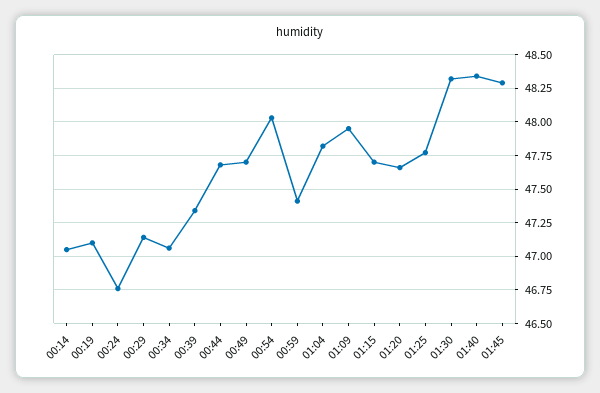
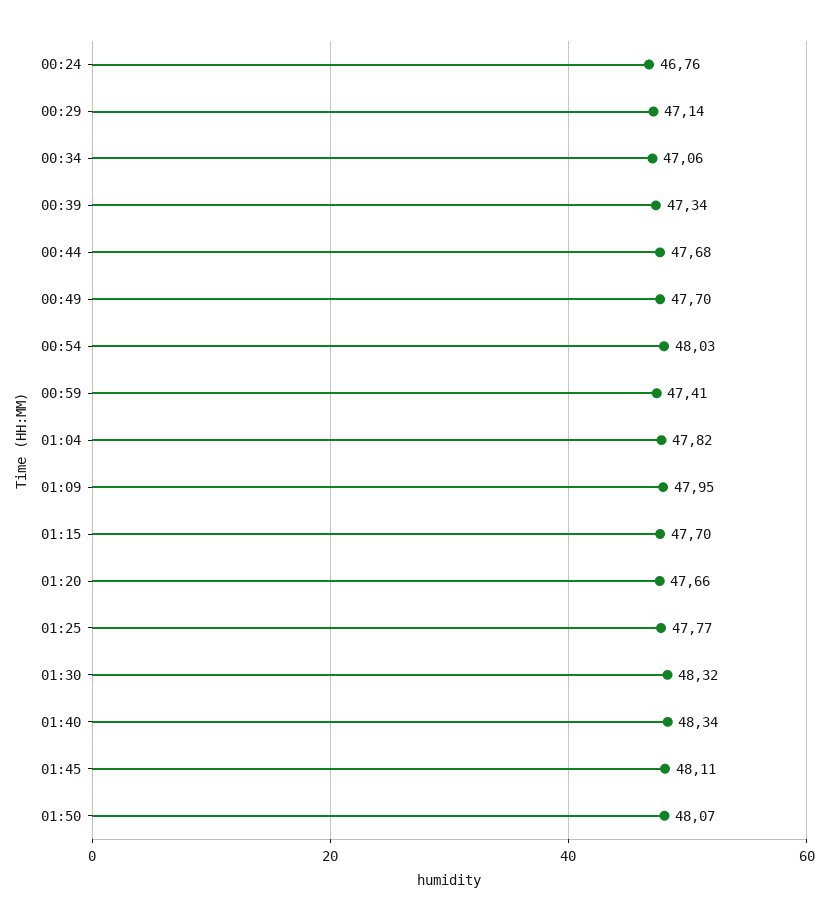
00:14: 47.05 -> none
00:19: 47.1 -> none
01:45: 48.3 -> 48.11
01:50: none -> 48.07

